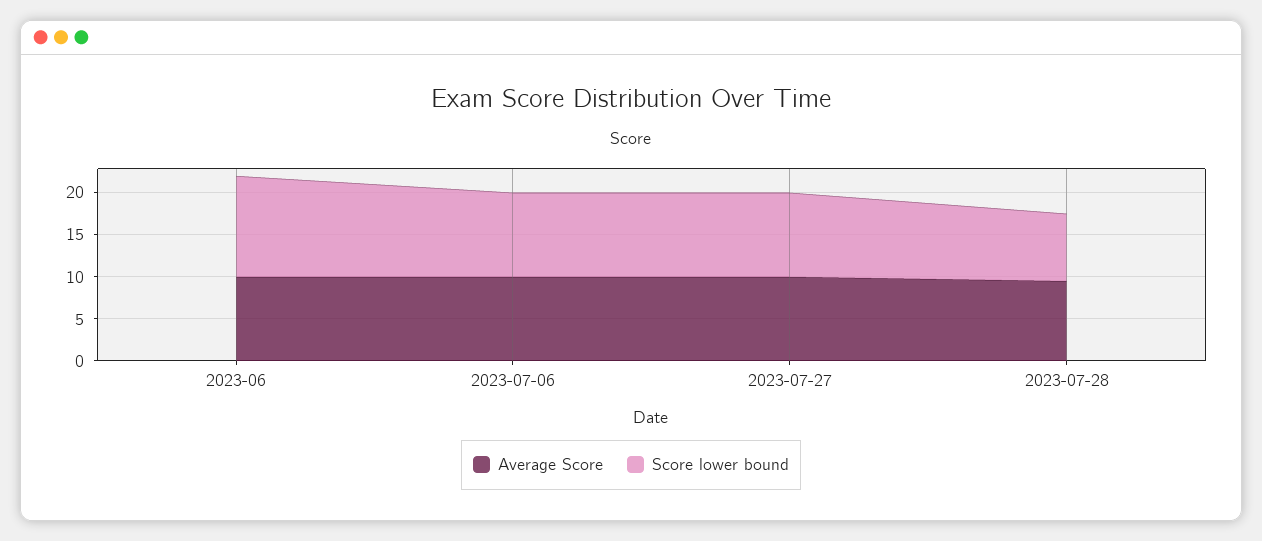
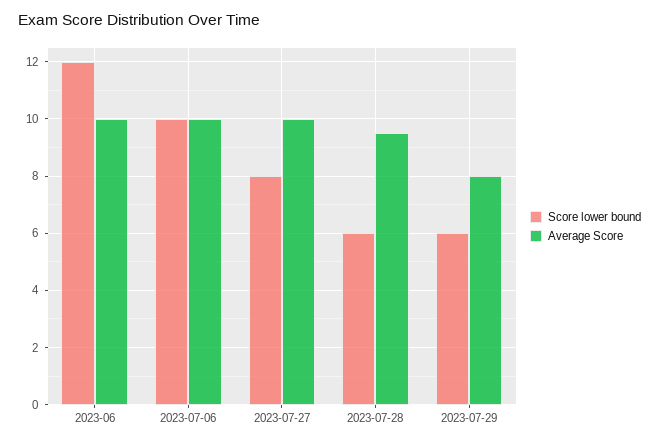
Score lower bound, 2023-07-27: 10 -> 8
Score lower bound, 2023-07-28: 8 -> 6
Score lower bound, 2023-07-29: none -> 6
Average Score, 2023-07-29: none -> 8

